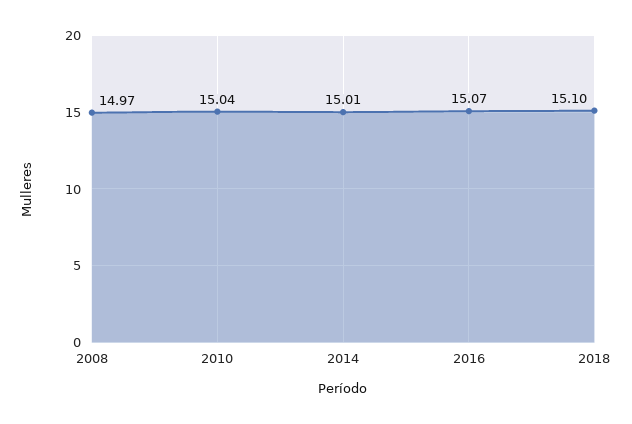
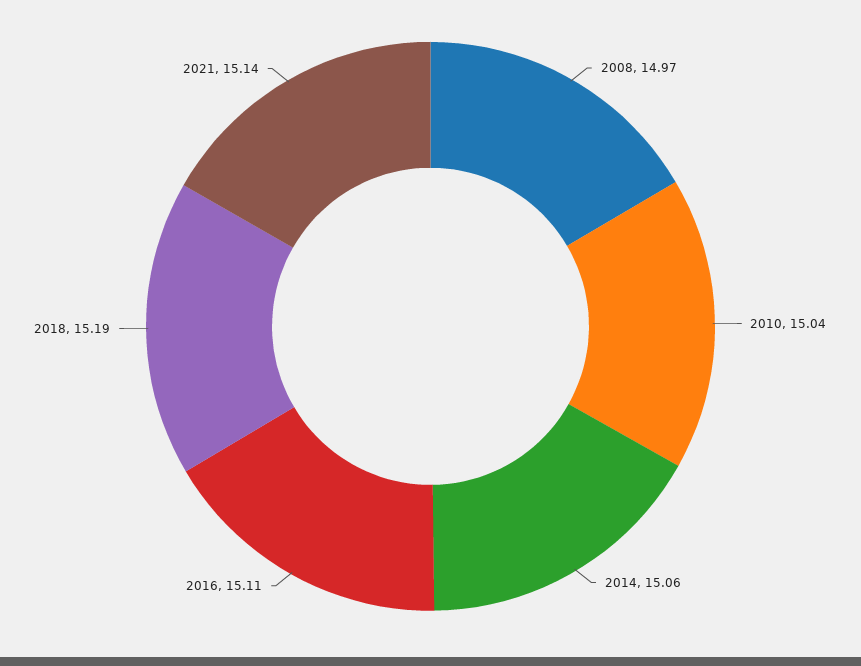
2014: 15.01 -> 15.06
2016: 15.07 -> 15.11
2018: 15.1 -> 15.19
2021: none -> 15.14

